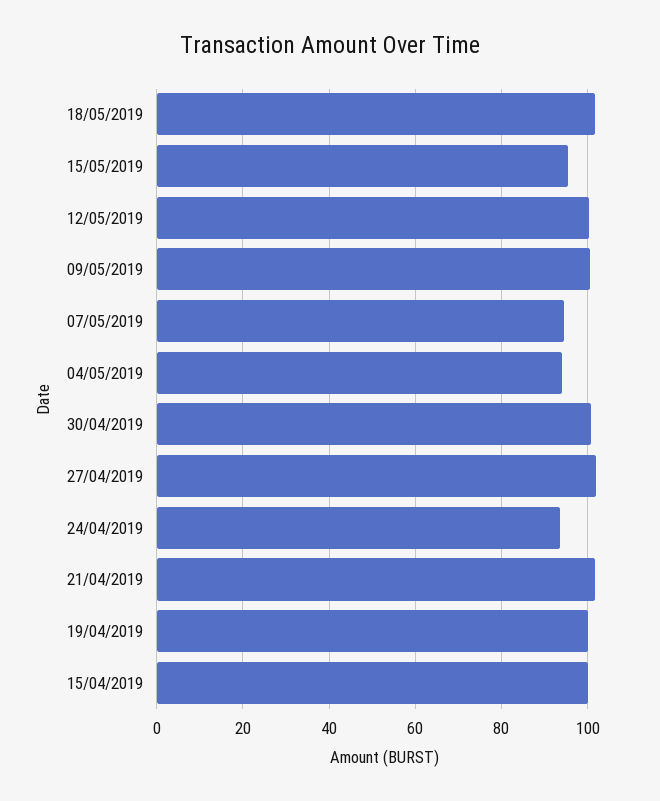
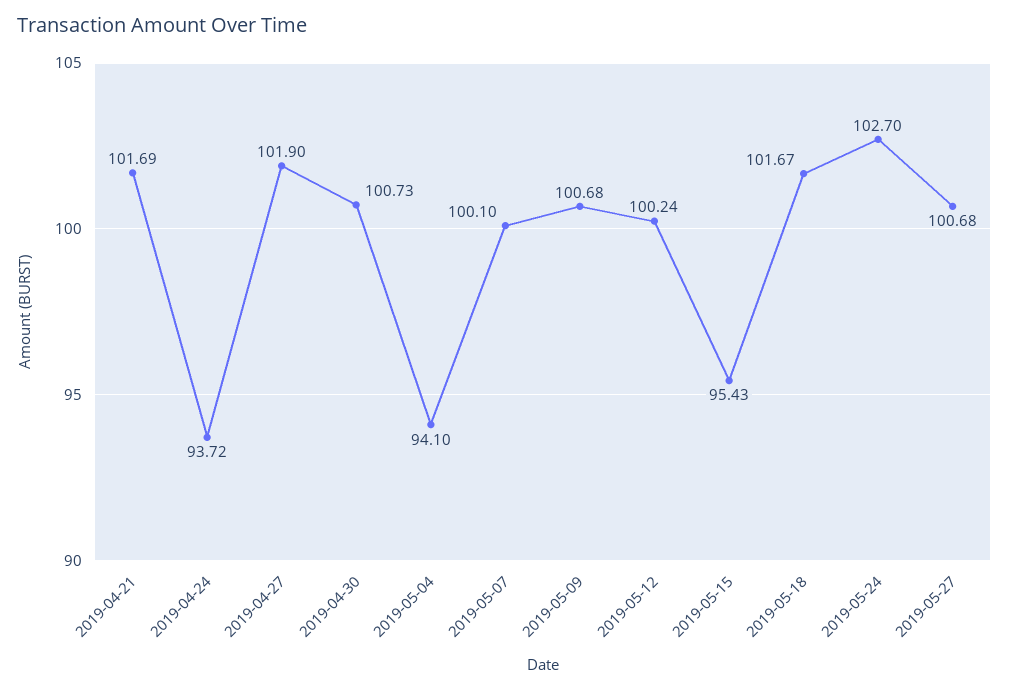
07/05/2019: 94 -> 100.1
19/04/2019: 100 -> none
15/04/2019: 100 -> none
2019-05-24: none -> 102.7
2019-05-27: none -> 100.68

